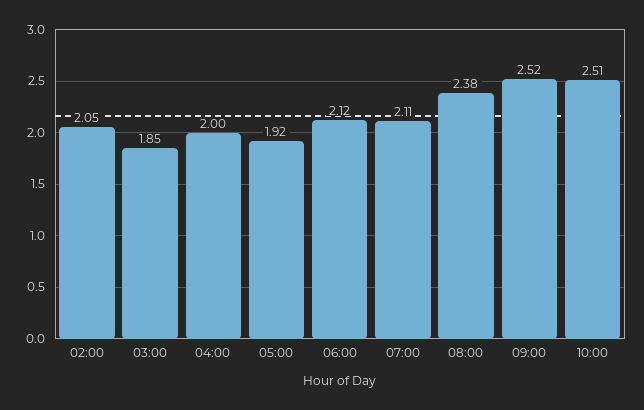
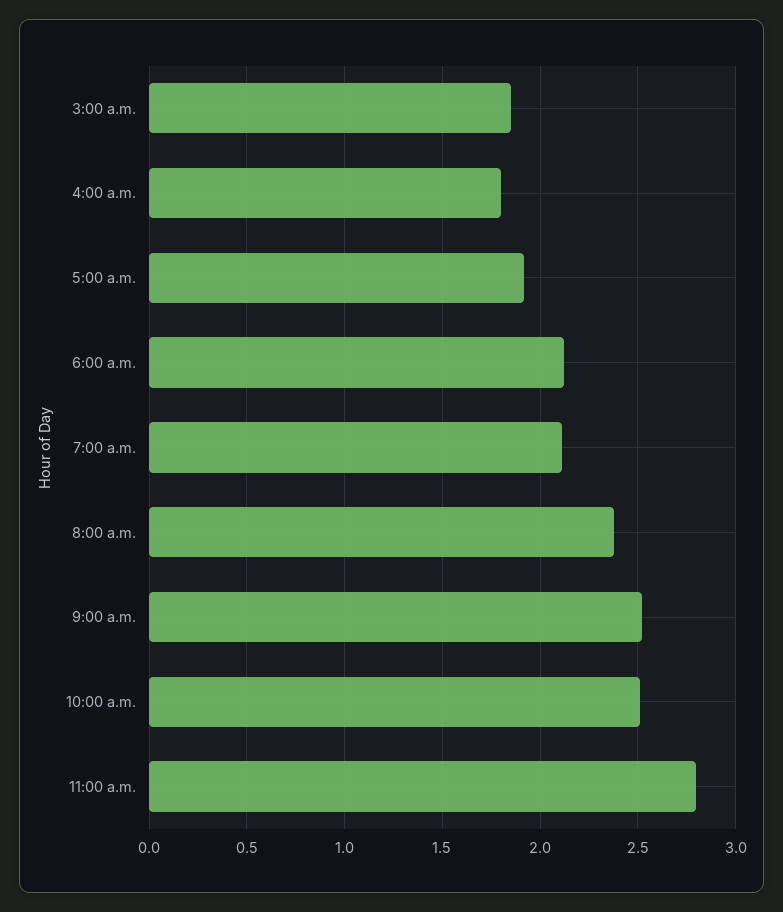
02:00: 2.05 -> none
04:00: 2 -> 1.8
11:00 a.m.: none -> 2.8

